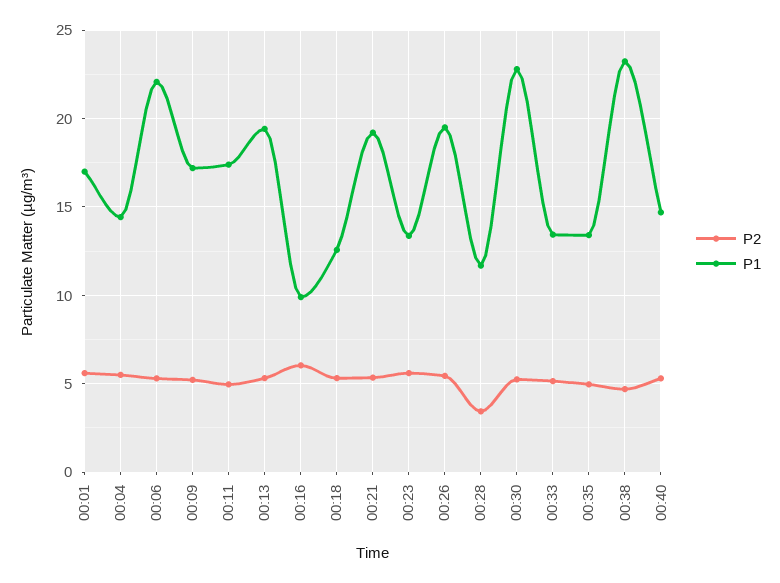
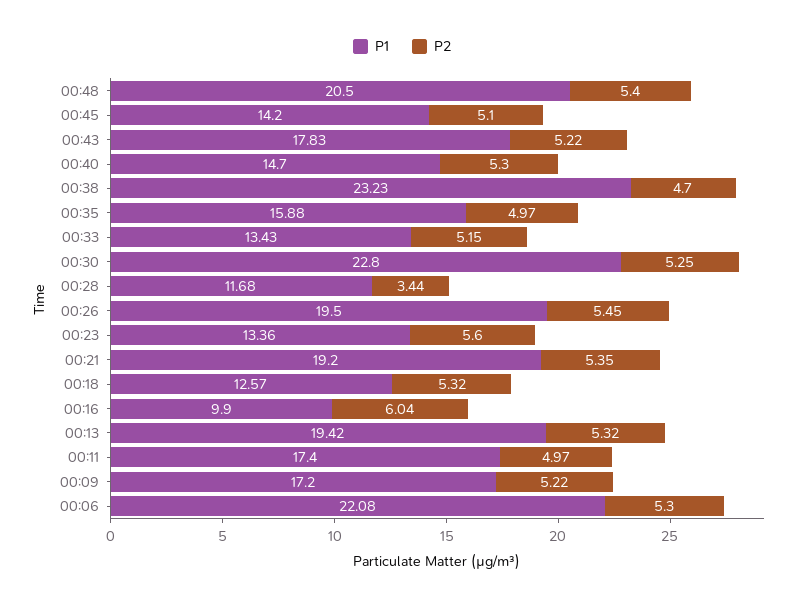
P2, 00:01: 5.5 -> none
P1, 00:01: 17 -> none
P2, 00:04: 5.5 -> none
P1, 00:04: 14.5 -> none
P1, 00:35: 13.5 -> 15.88
P1, 00:48: none -> 20.5
P2, 00:48: none -> 5.4
P1, 00:45: none -> 14.2
P2, 00:45: none -> 5.1
P1, 00:43: none -> 17.83
P2, 00:43: none -> 5.22

